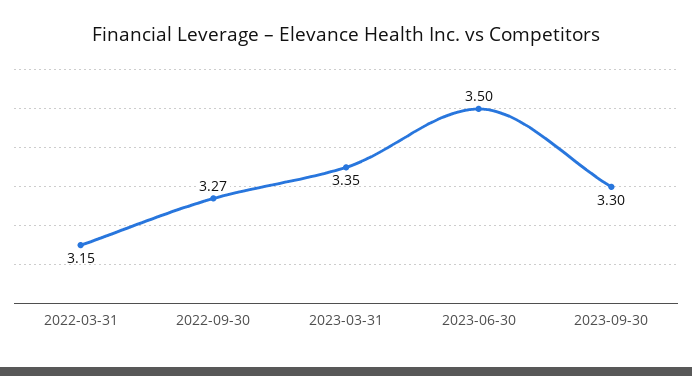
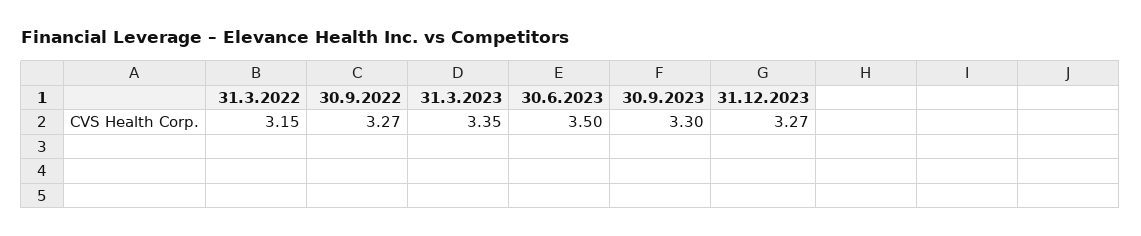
31.12.2023: none -> 3.27

